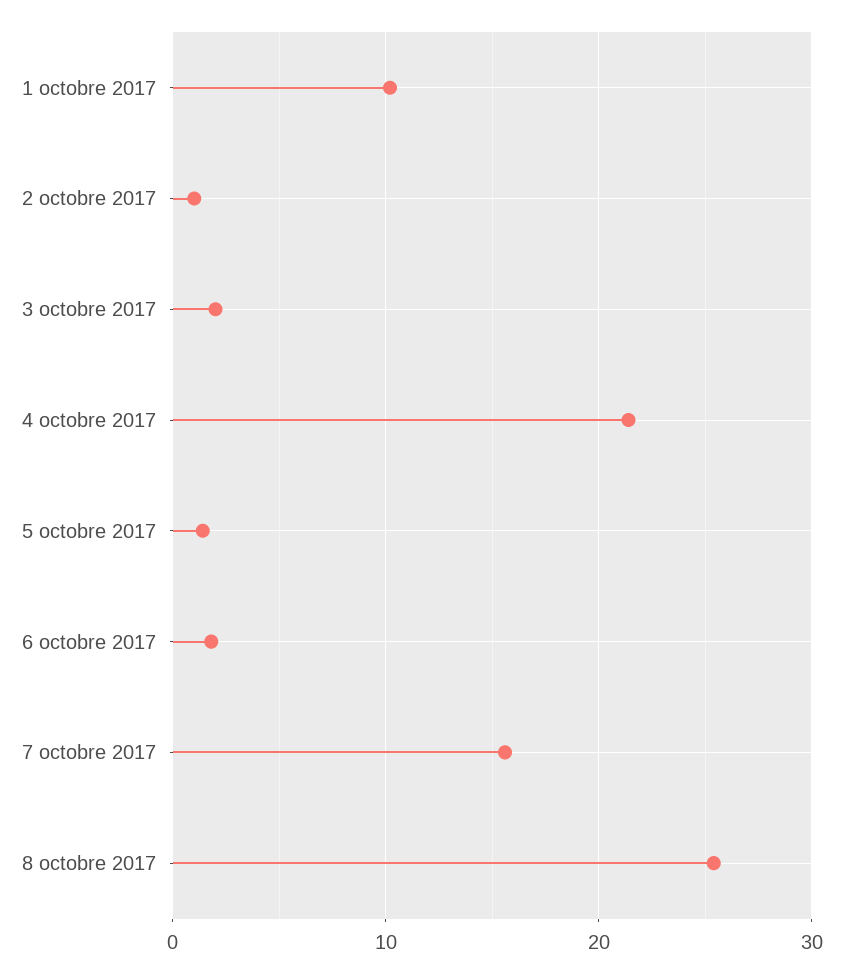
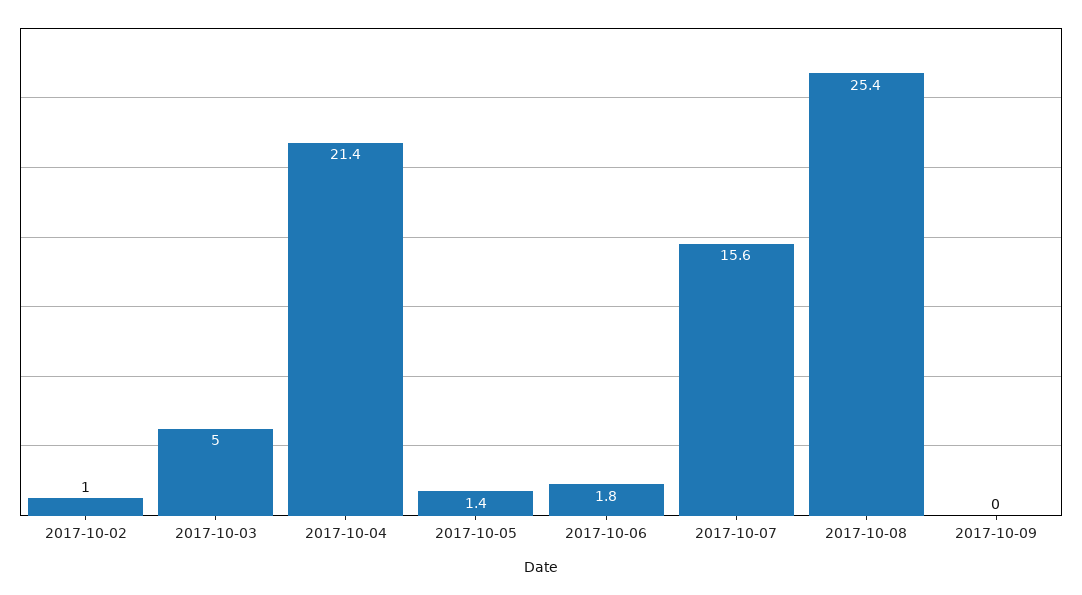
1 octobre 2017: 10 -> none
3 octobre 2017: 2 -> 5
2017-10-09: none -> 0

